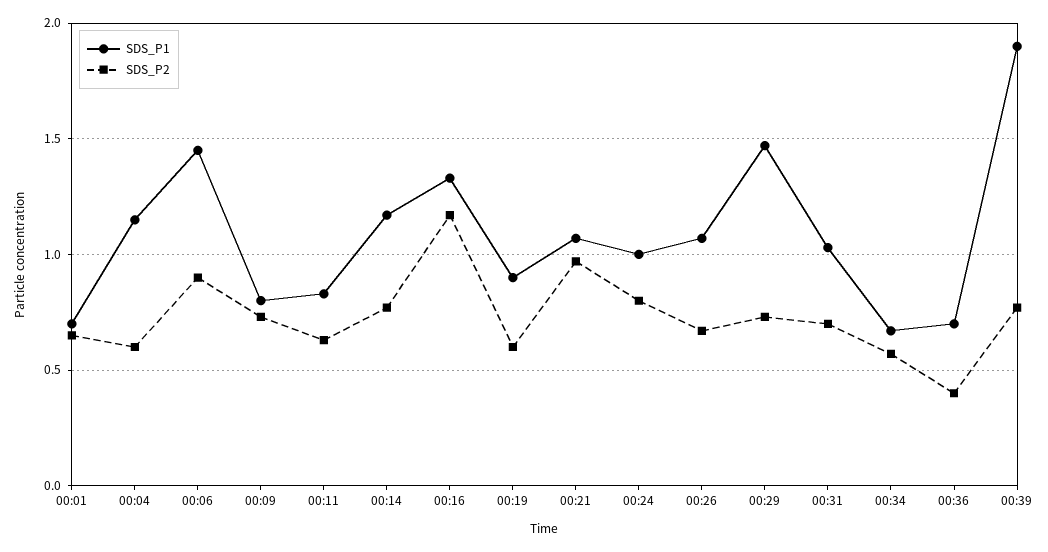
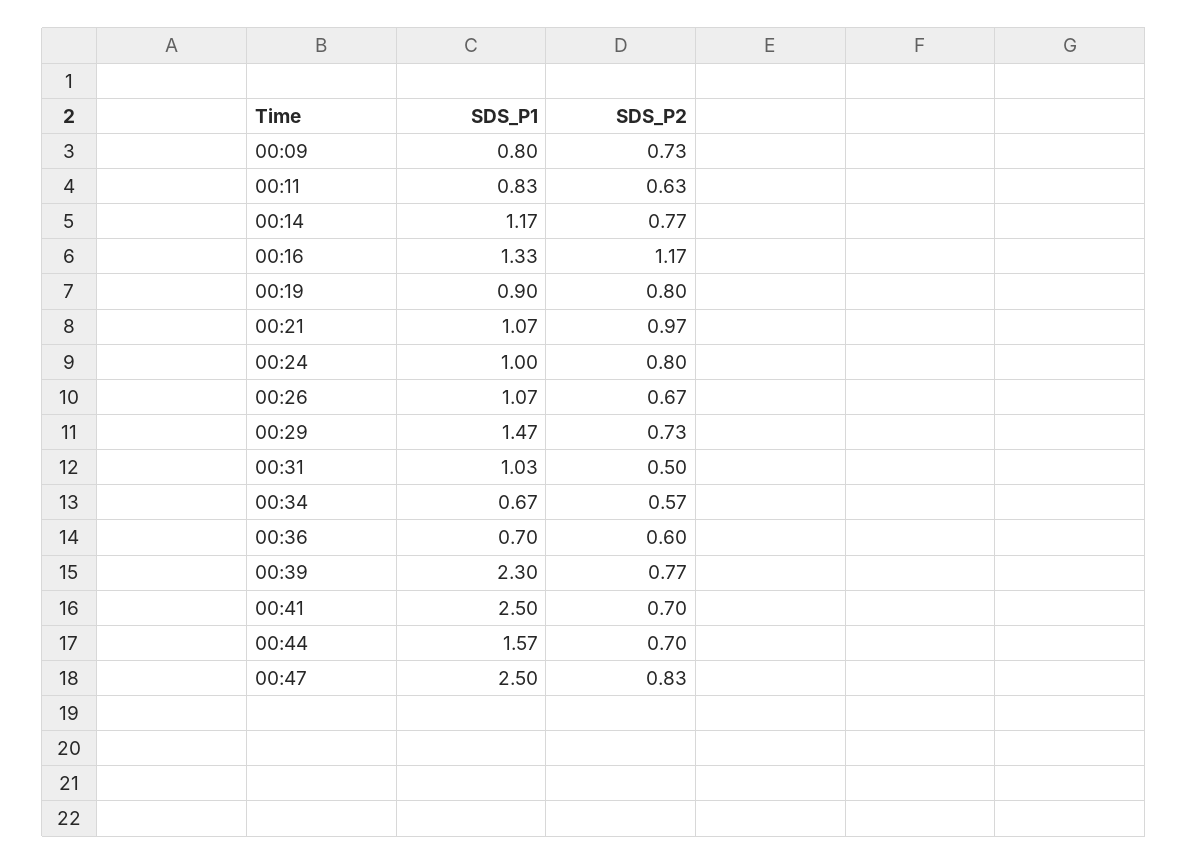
SDS_P1, 00:01: 0.7 -> none
SDS_P2, 00:01: 0.65 -> none
SDS_P1, 00:04: 1.15 -> none
SDS_P2, 00:04: 0.6 -> none
SDS_P1, 00:06: 1.45 -> none
SDS_P2, 00:06: 0.9 -> none
SDS_P2, 00:19: 0.6 -> 0.8
SDS_P2, 00:31: 0.7 -> 0.5
SDS_P2, 00:36: 0.4 -> 0.6
SDS_P1, 00:39: 1.9 -> 2.3
SDS_P1, 00:41: none -> 2.5
SDS_P2, 00:41: none -> 0.7
SDS_P1, 00:44: none -> 1.57
SDS_P2, 00:44: none -> 0.7
SDS_P1, 00:47: none -> 2.5
SDS_P2, 00:47: none -> 0.83

